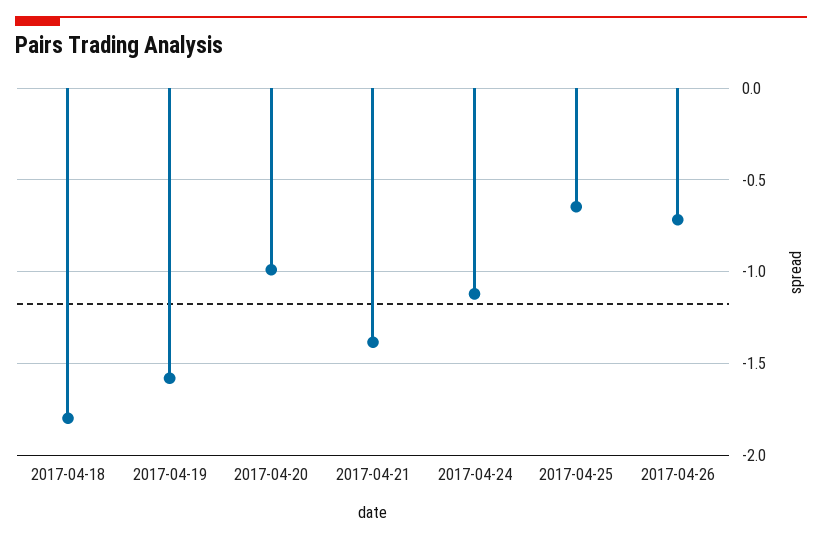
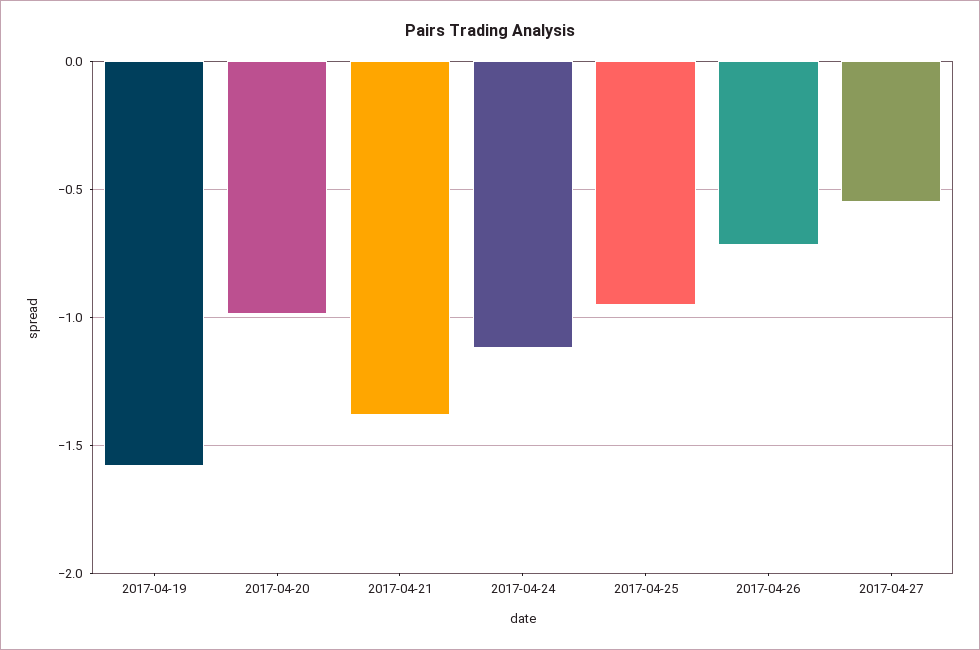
2017-04-18: -1.8 -> none
2017-04-25: -0.65 -> -0.95
2017-04-27: none -> -0.55

